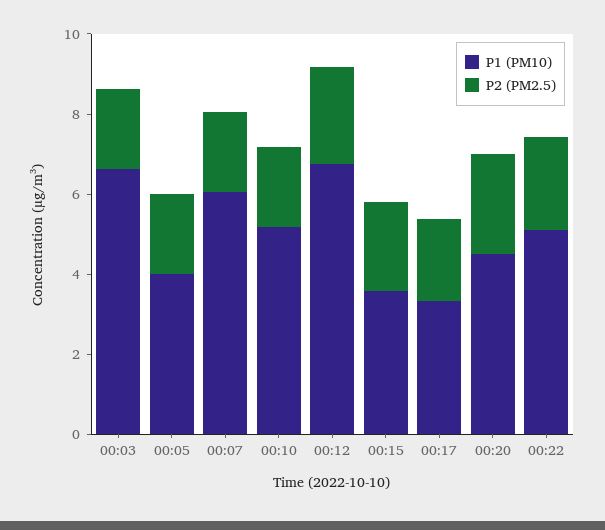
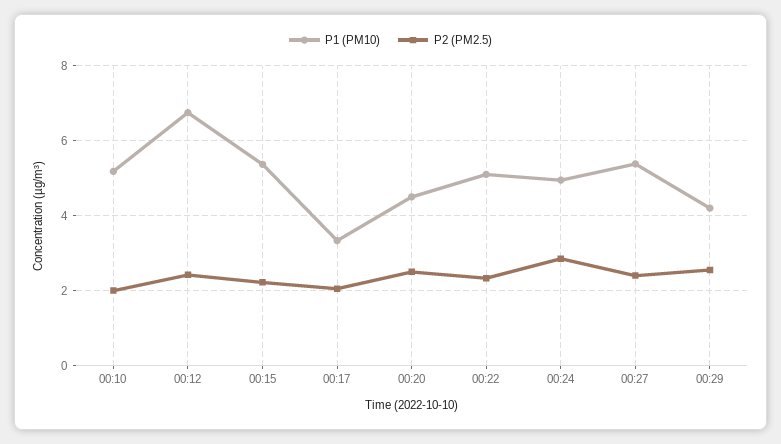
P1 (PM10), 00:03: 6.5 -> none
P2 (PM2.5), 00:03: 2 -> none
P1 (PM10), 00:05: 4 -> none
P2 (PM2.5), 00:05: 2 -> none
P1 (PM10), 00:07: 6 -> none
P2 (PM2.5), 00:07: 2 -> none
P1 (PM10), 00:15: 3.5 -> 5.4
P1 (PM10), 00:24: none -> 5
P2 (PM2.5), 00:24: none -> 2.8
P1 (PM10), 00:27: none -> 5.4
P2 (PM2.5), 00:27: none -> 2.4
P1 (PM10), 00:29: none -> 4.2
P2 (PM2.5), 00:29: none -> 2.6

